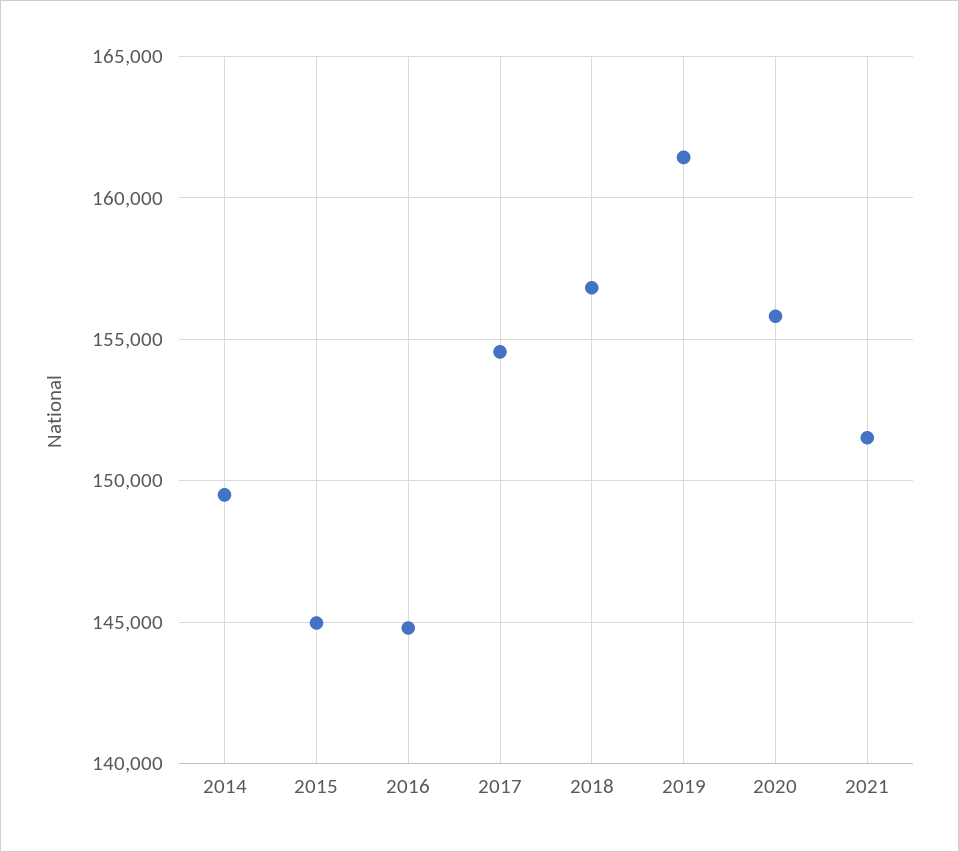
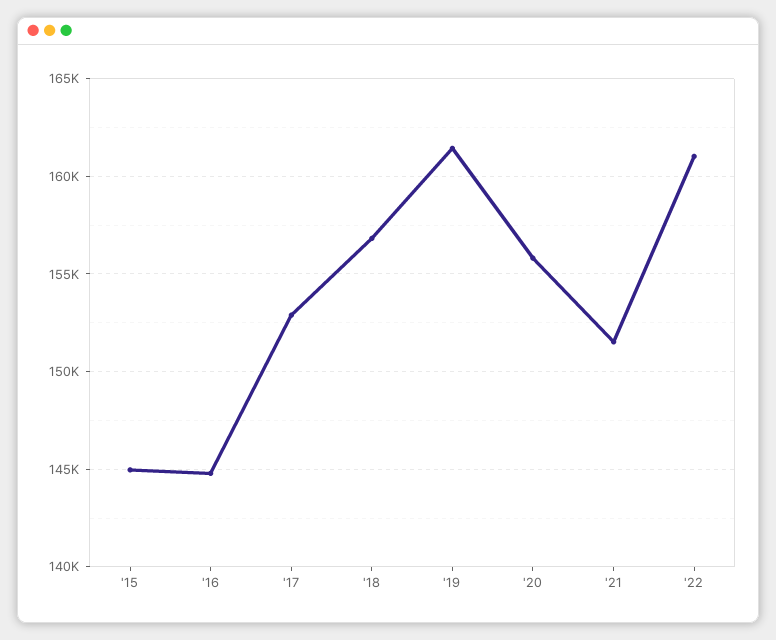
2014: 149500 -> none
2017: 154500 -> 153000
'22: none -> 161000

